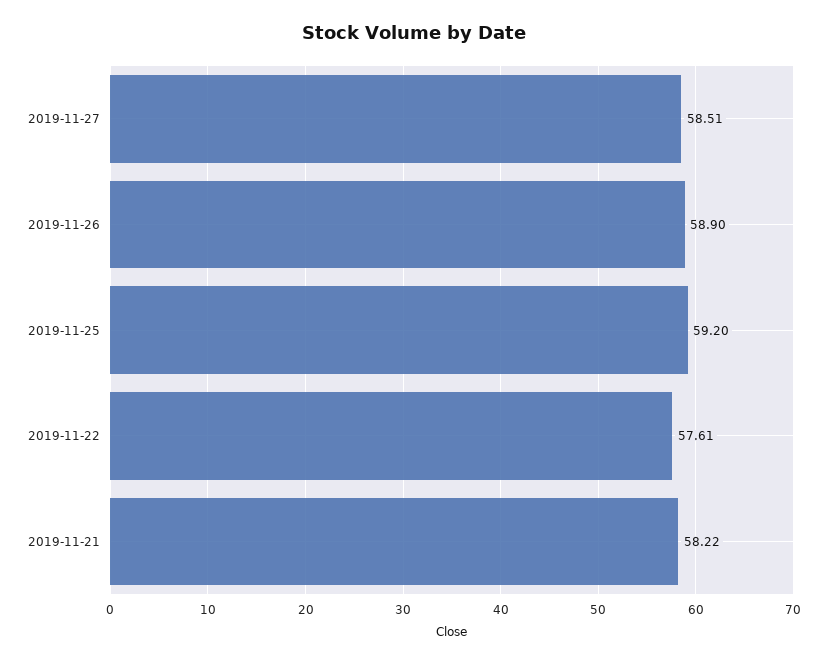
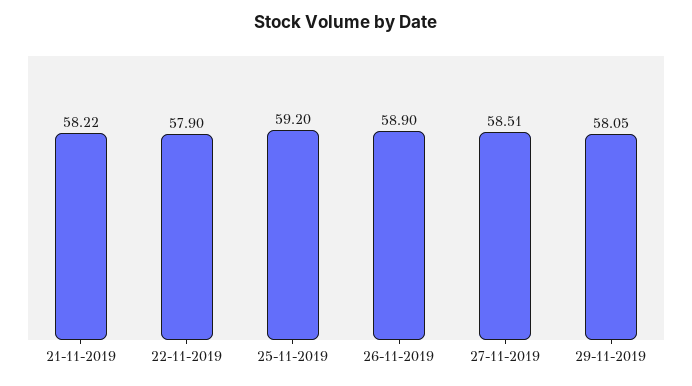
2019-11-22: 57.61 -> 57.9
29-11-2019: none -> 58.05

